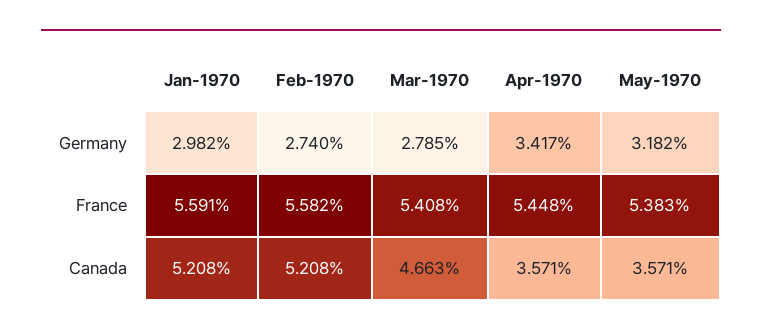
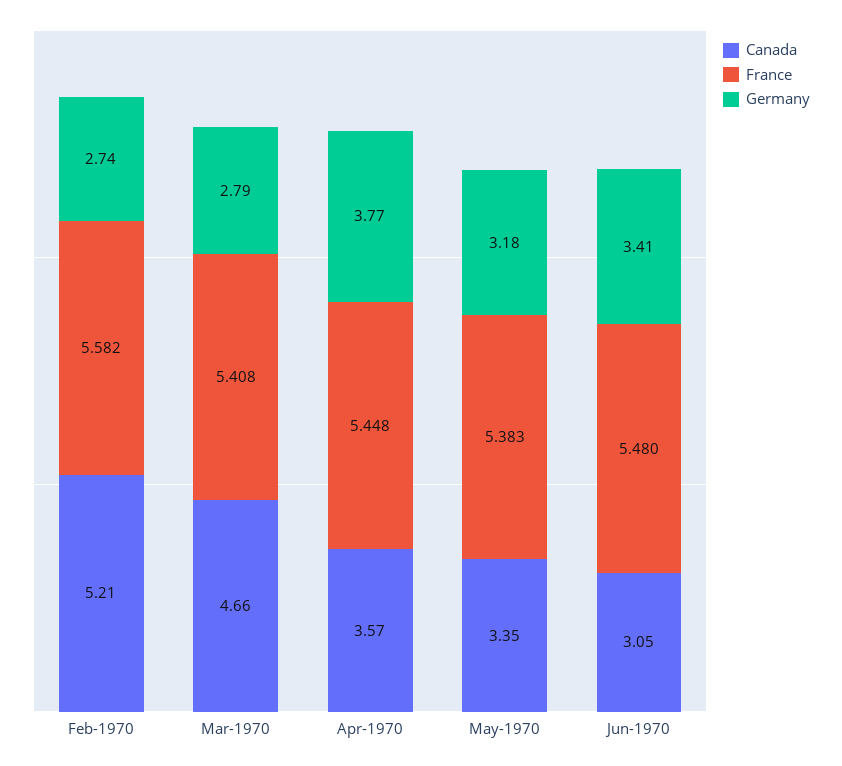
Germany, Jan-1970: 2.982 -> none
Germany, Apr-1970: 3.417 -> 3.77
France, Jan-1970: 5.591 -> none
Canada, Jan-1970: 5.208 -> none
Canada, May-1970: 3.571 -> 3.35
Canada, Jun-1970: none -> 3.05
France, Jun-1970: none -> 5.48
Germany, Jun-1970: none -> 3.41

